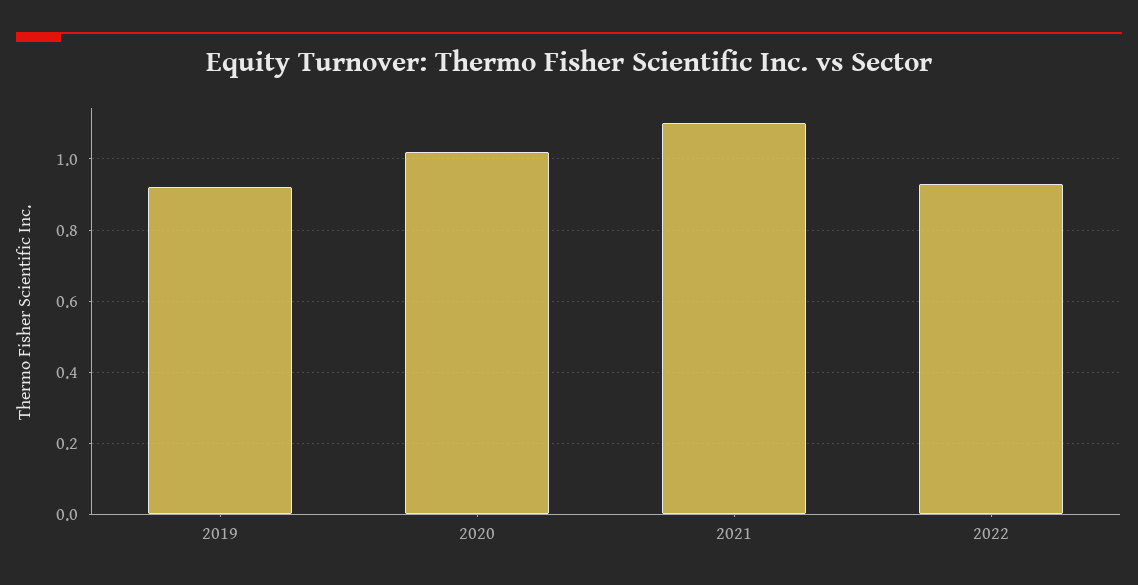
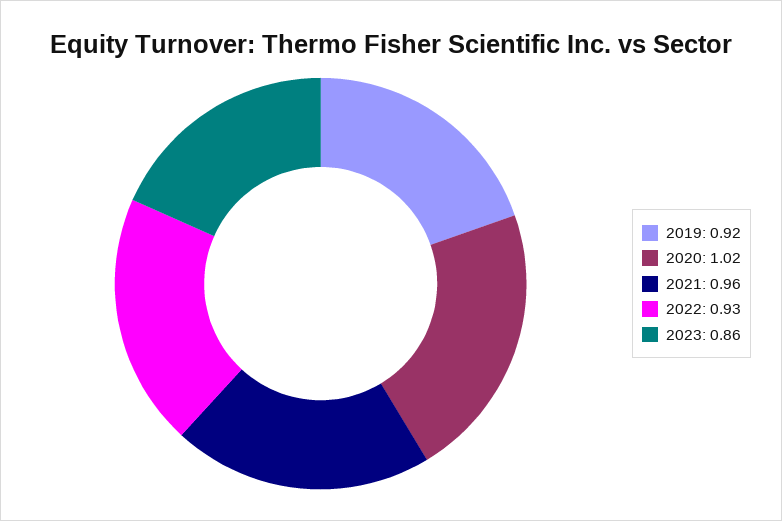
2021: 1.1 -> 0.96
2023: none -> 0.86

